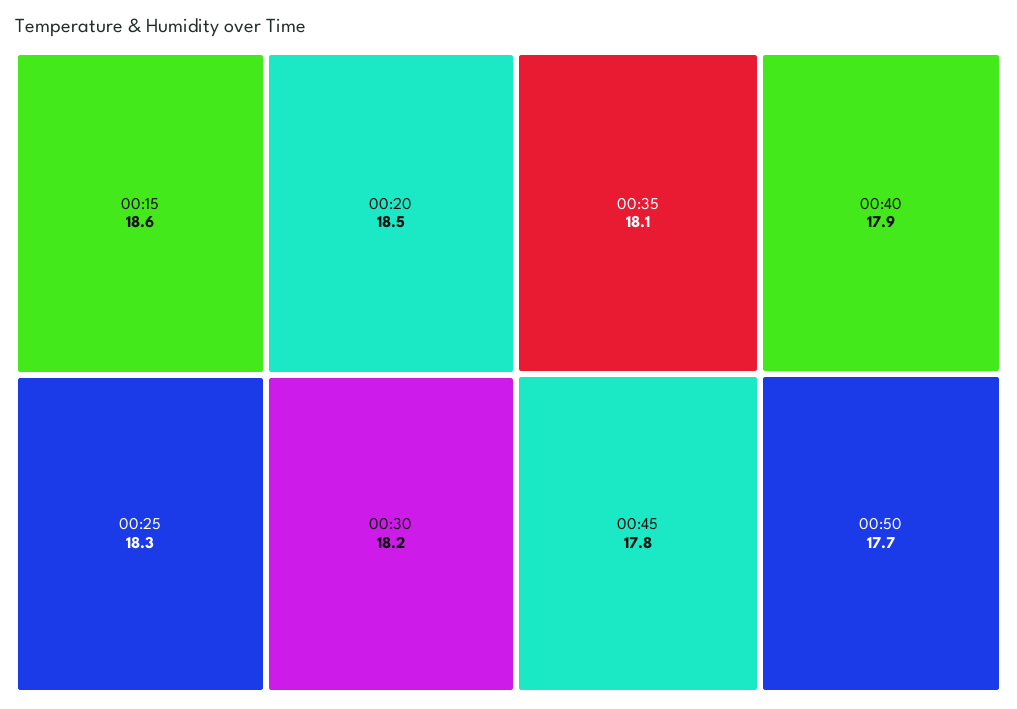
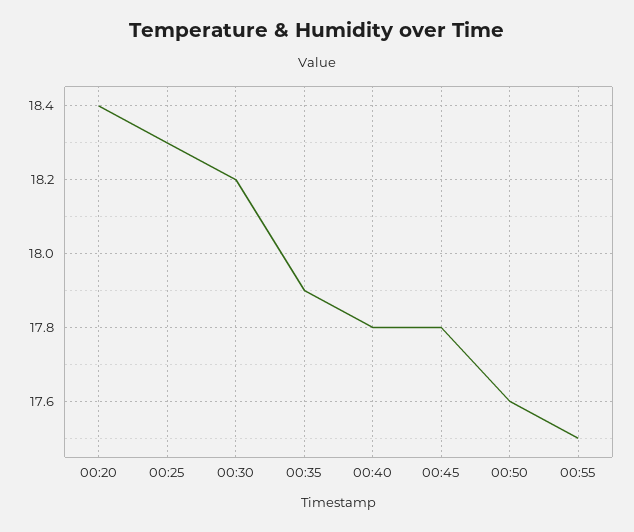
00:15: 18.6 -> none
00:20: 18.5 -> 18.4
00:35: 18.1 -> 17.9
00:40: 17.9 -> 17.8
00:50: 17.7 -> 17.6
00:55: none -> 17.5

